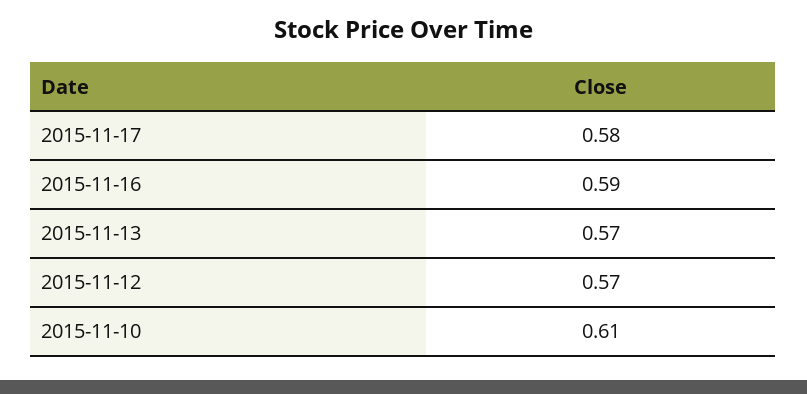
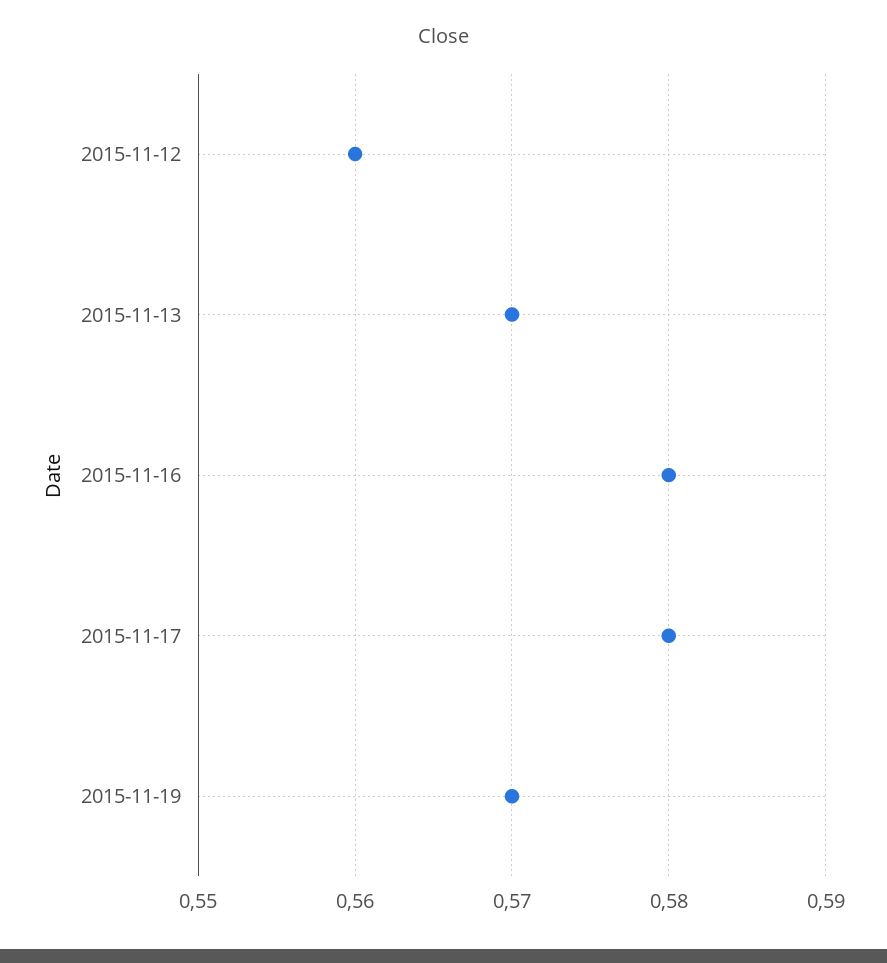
2015-11-16: 0.59 -> 0.58
2015-11-12: 0.57 -> 0.56
2015-11-10: 0.61 -> none
2015-11-19: none -> 0.57

